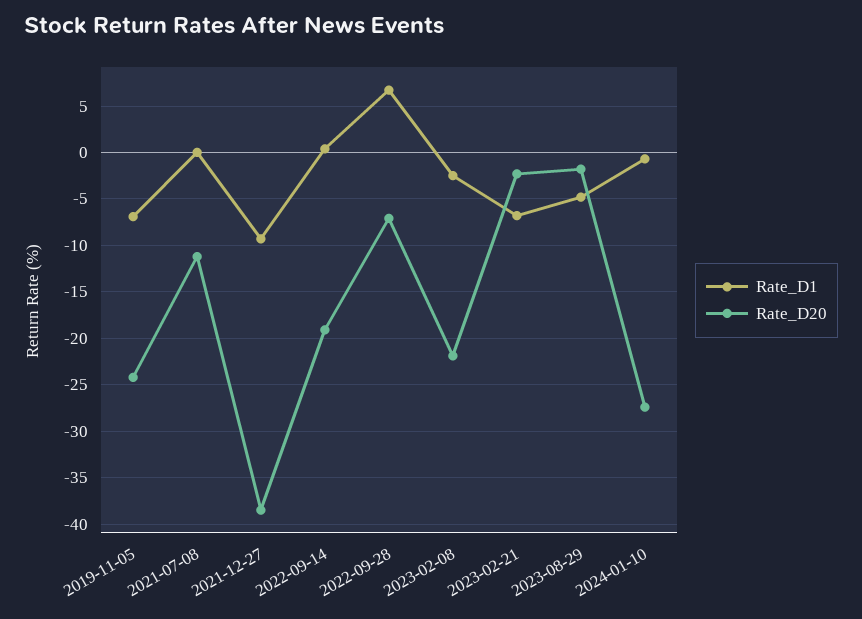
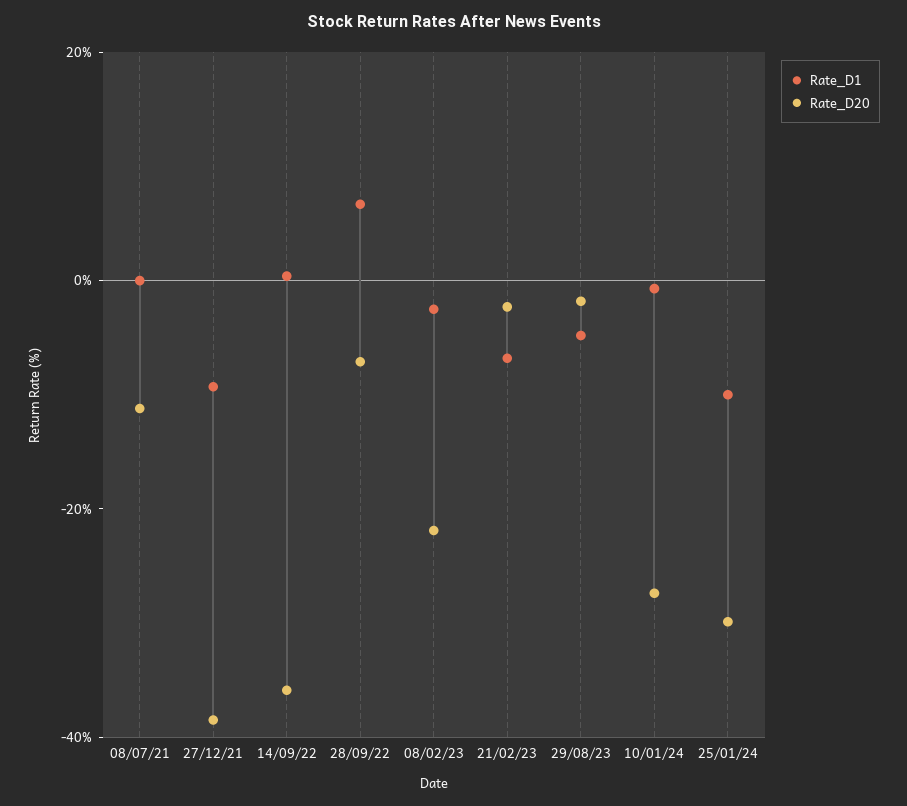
Rate_D1, 2019-11-05: -7 -> none
Rate_D20, 2019-11-05: -24 -> none
Rate_D20, 2022-09-14: -19 -> -35
Rate_D1, 25/01/24: none -> -10
Rate_D20, 25/01/24: none -> -30

